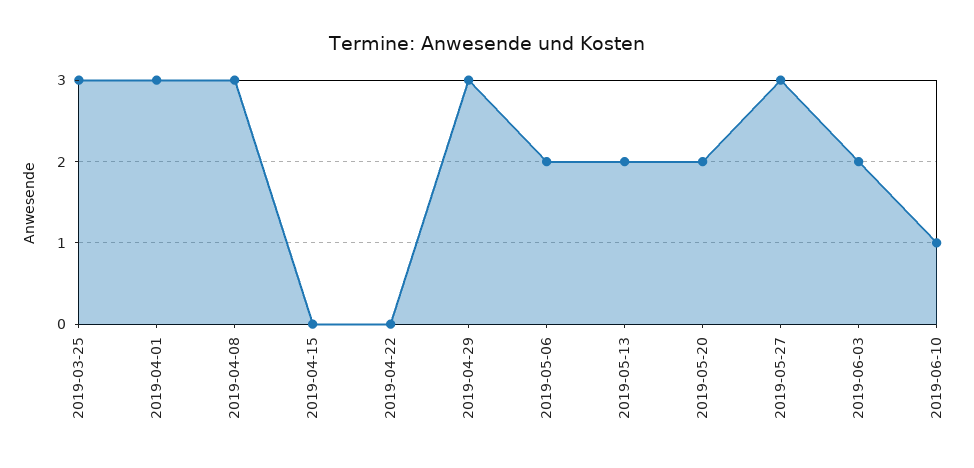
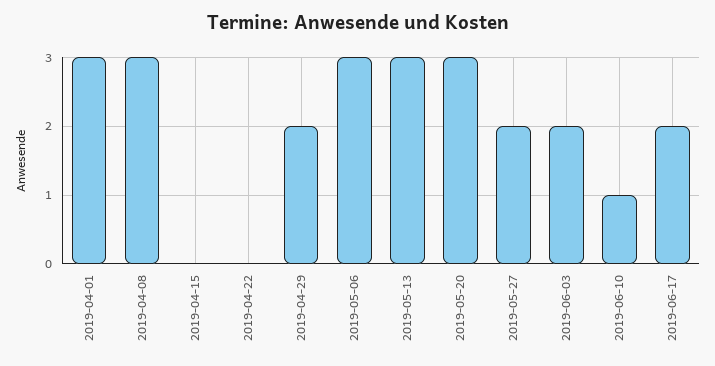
2019-03-25: 3 -> none
2019-04-29: 3 -> 2
2019-05-06: 2 -> 3
2019-05-13: 2 -> 3
2019-05-20: 2 -> 3
2019-05-27: 3 -> 2
2019-06-17: none -> 2

